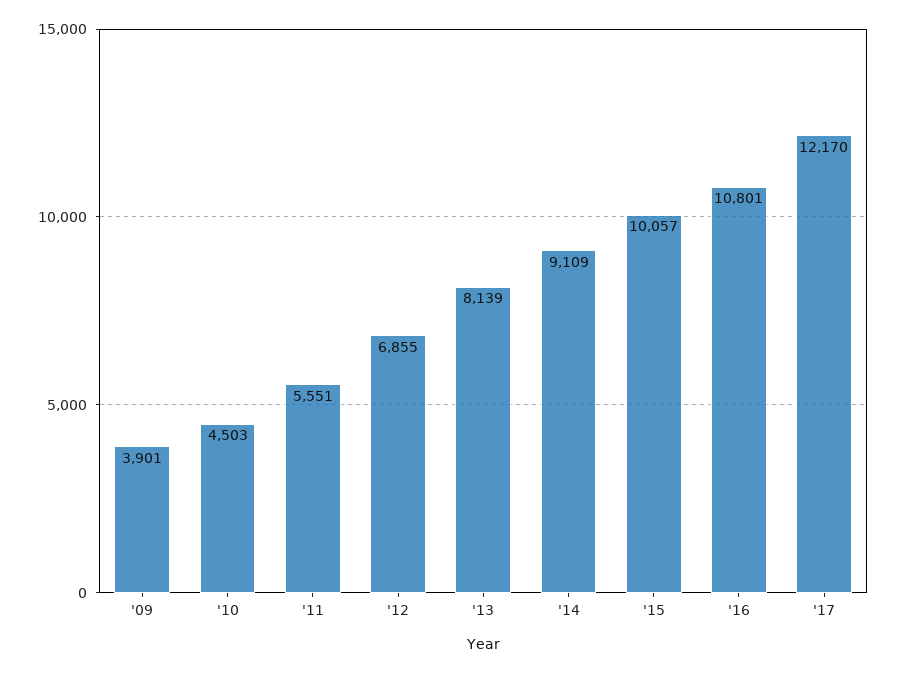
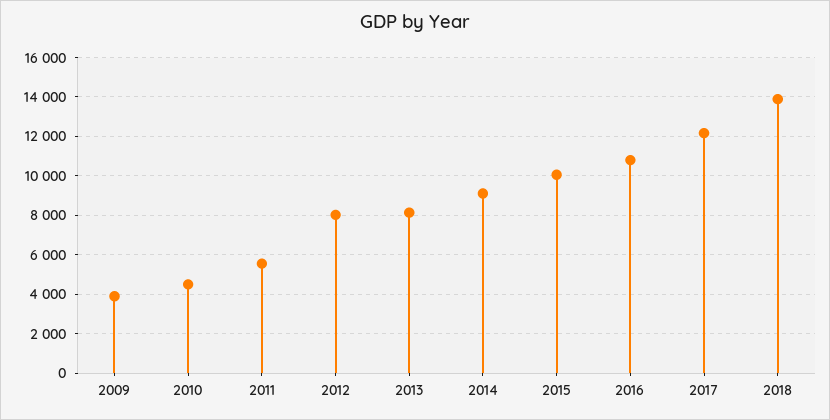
'12: 6855 -> 8000
2018: none -> 14000

